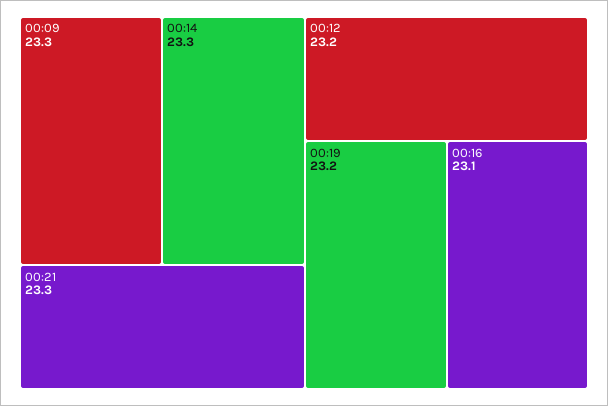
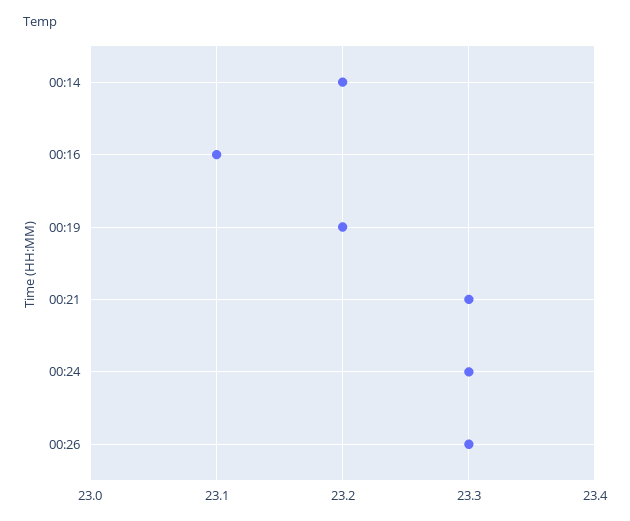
00:09: 23.3 -> none
00:14: 23.3 -> 23.2
00:12: 23.2 -> none
00:24: none -> 23.3
00:26: none -> 23.3

